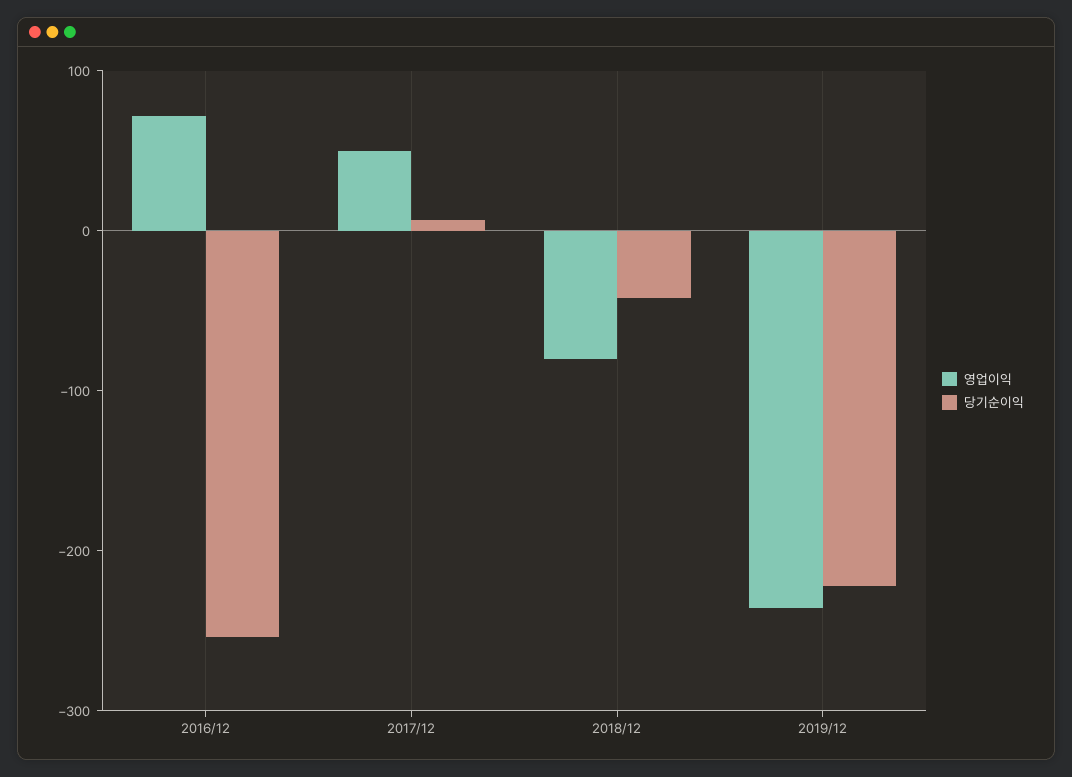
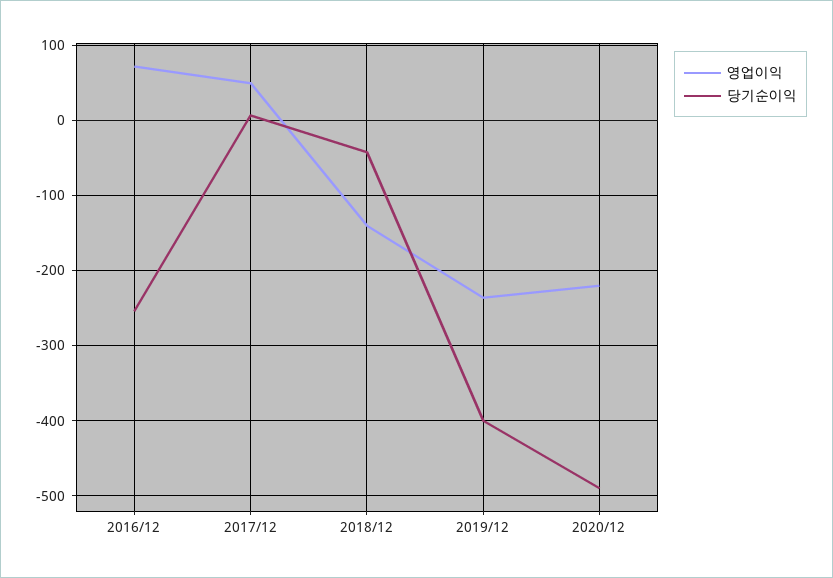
영업이익, 2018/12: -80 -> -140
당기순이익, 2019/12: -220 -> -400
영업이익, 2020/12: none -> -220
당기순이익, 2020/12: none -> -490

